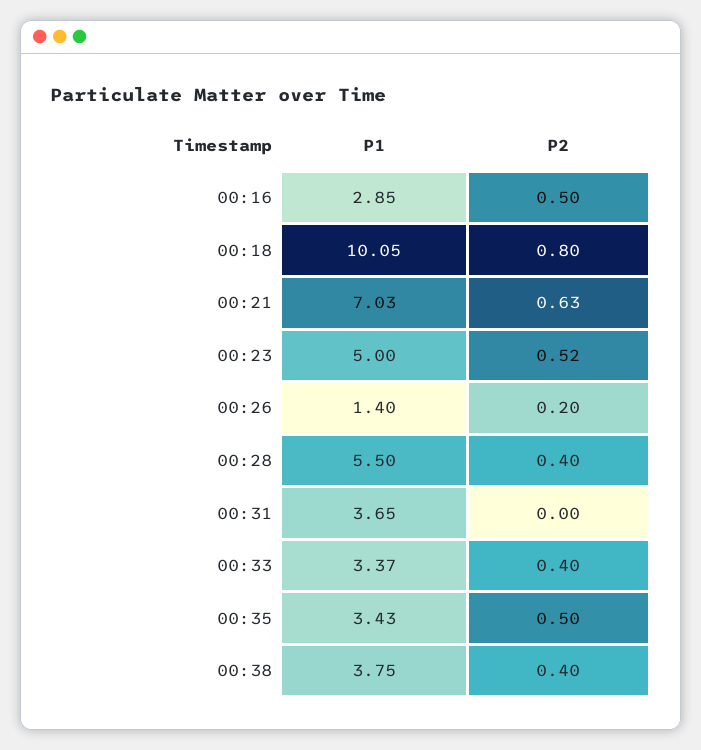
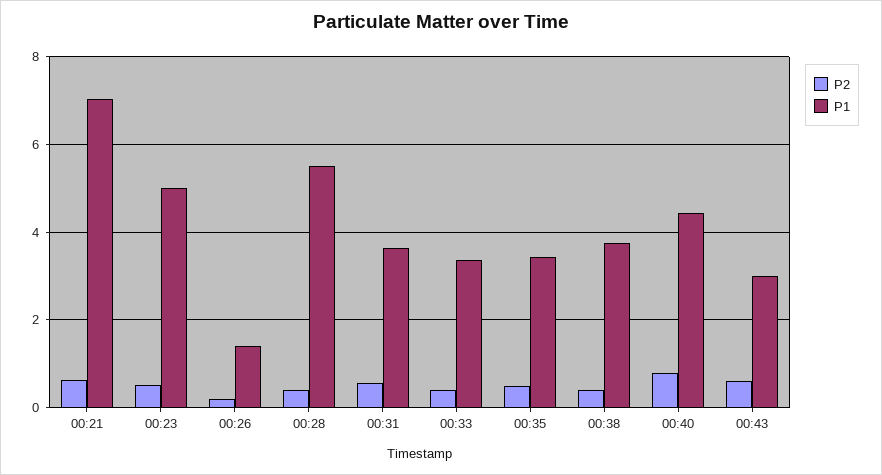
P1, 00:16: 2.85 -> none
P2, 00:16: 0.5 -> none
P1, 00:18: 10.05 -> none
P2, 00:18: 0.8 -> none
P2, 00:31: 0 -> 0.6
P2, 00:40: none -> 0.8
P1, 00:40: none -> 4.4
P2, 00:43: none -> 0.6
P1, 00:43: none -> 3

